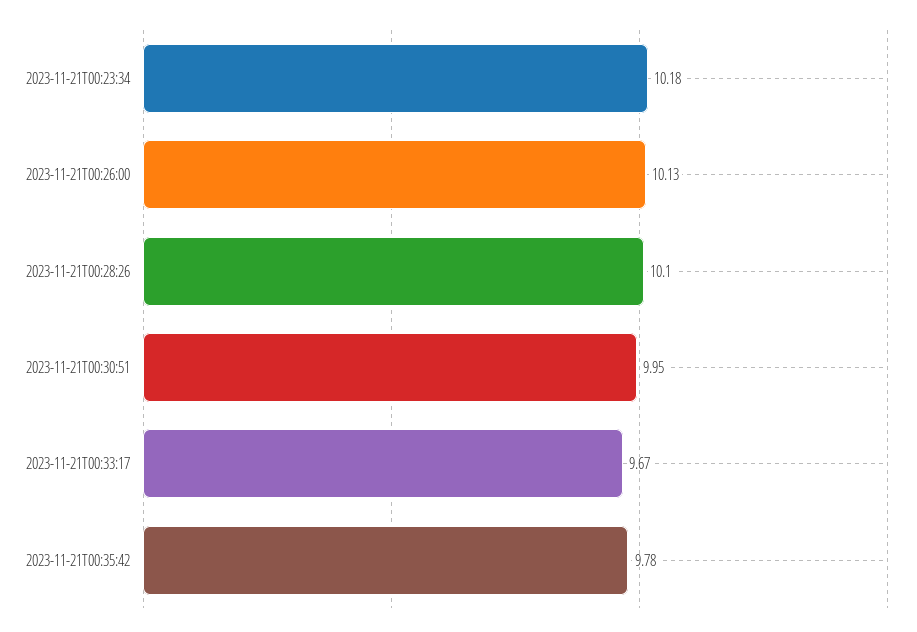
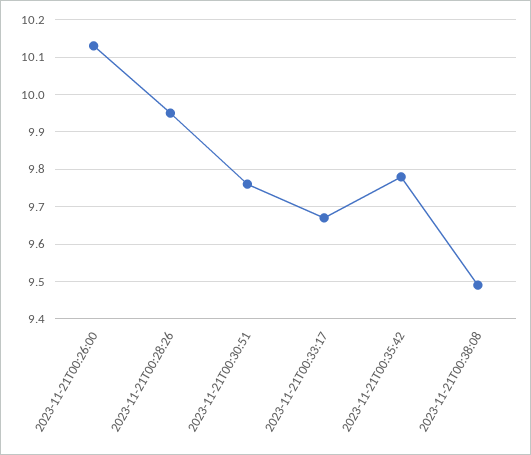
2023-11-21T00:23:34: 10.18 -> none
2023-11-21T00:28:26: 10.1 -> 9.95
2023-11-21T00:30:51: 9.95 -> 9.75
2023-11-21T00:38:08: none -> 9.5

